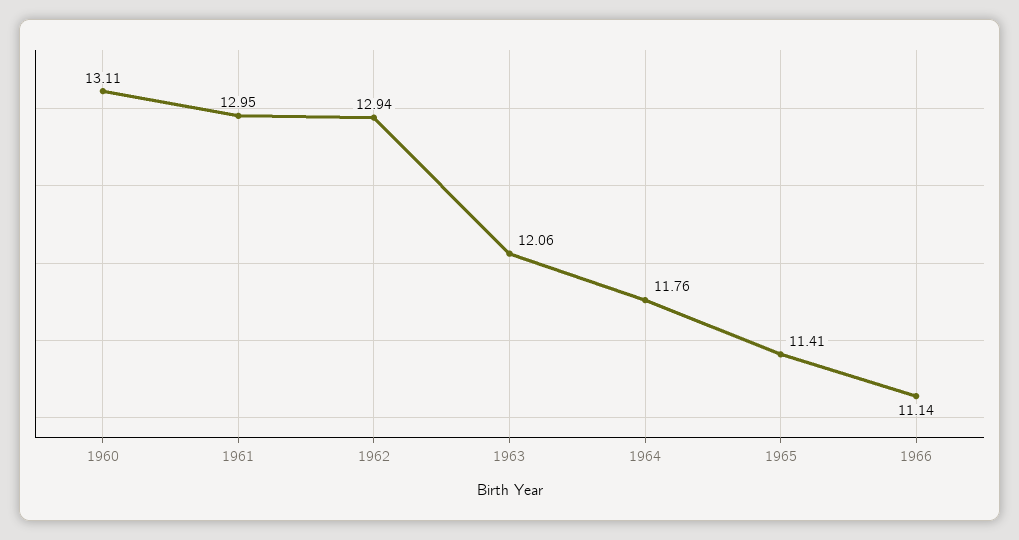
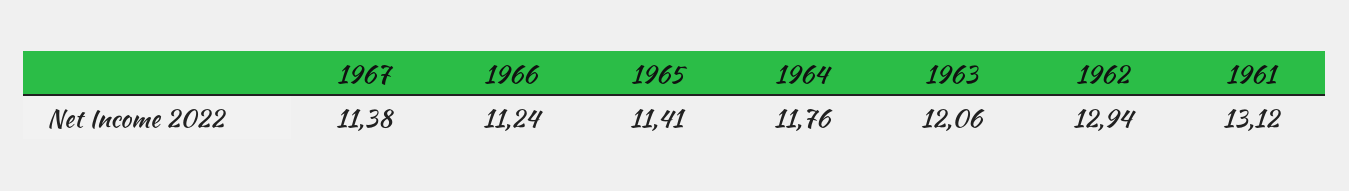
1960: 13.11 -> none
1961: 12.95 -> 13.12
1966: 11.14 -> 11.24
1967: none -> 11.38

